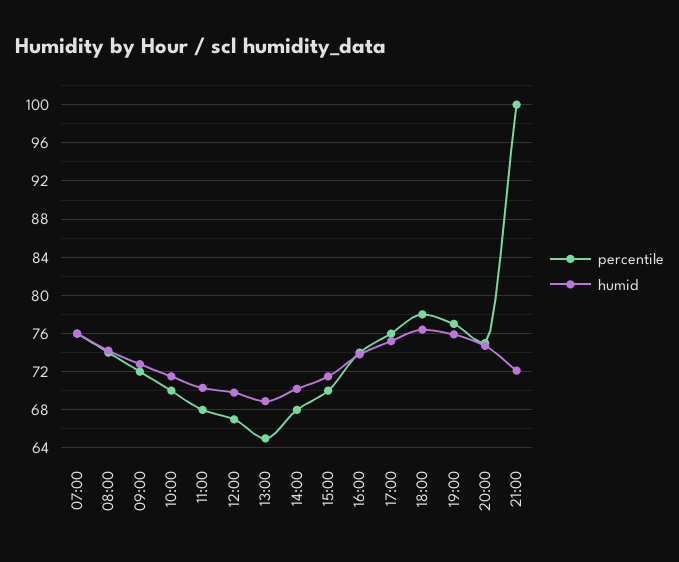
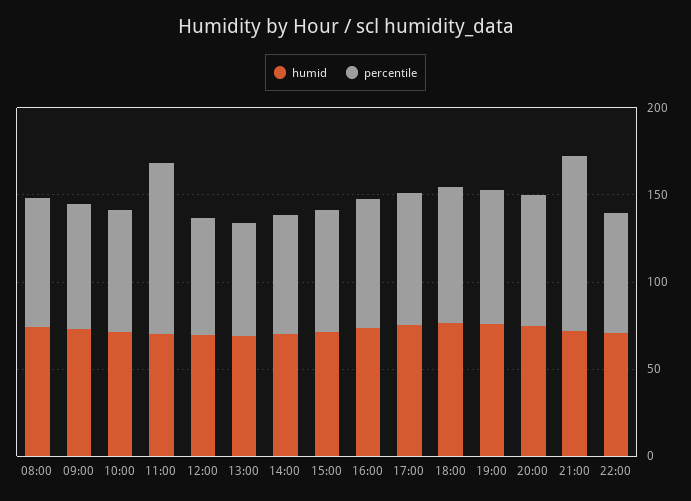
percentile, 07:00: 76 -> none
humid, 07:00: 76 -> none
percentile, 11:00: 68 -> 100
humid, 22:00: none -> 70
percentile, 22:00: none -> 70

